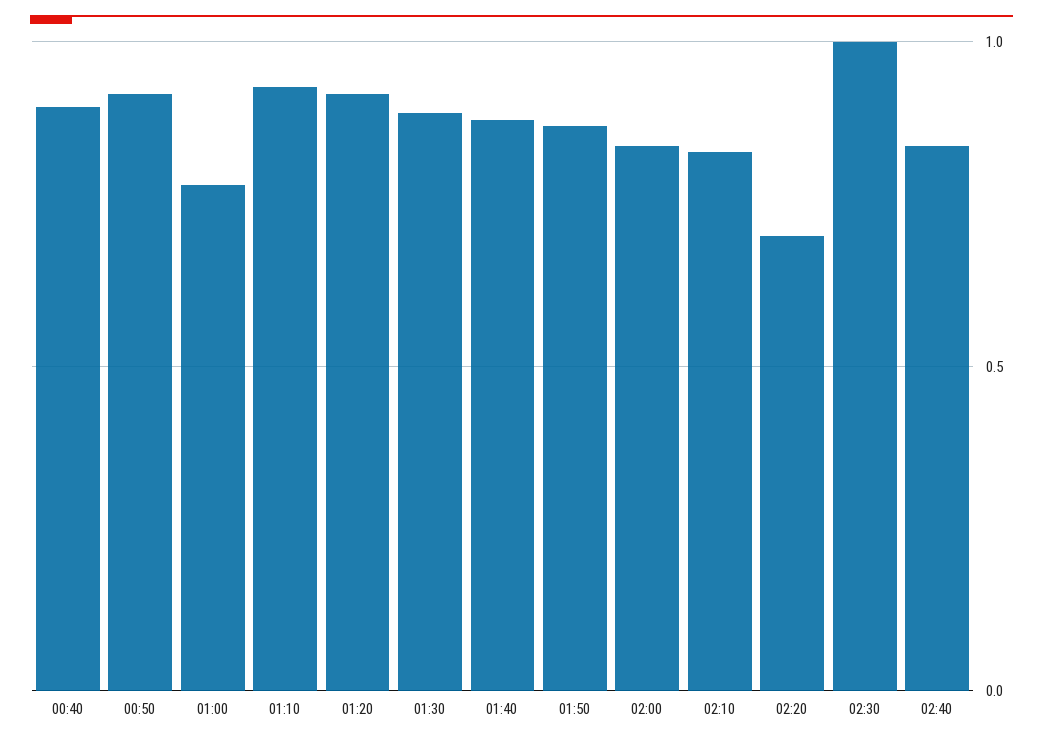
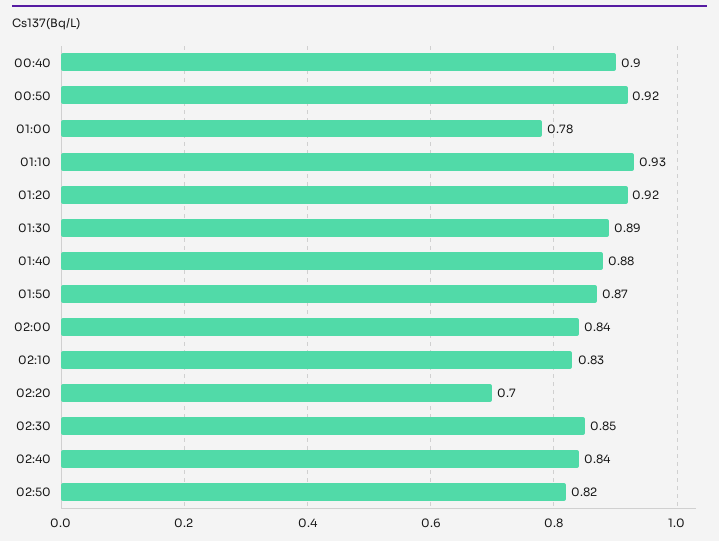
02:30: 1 -> 0.85
02:50: none -> 0.82

